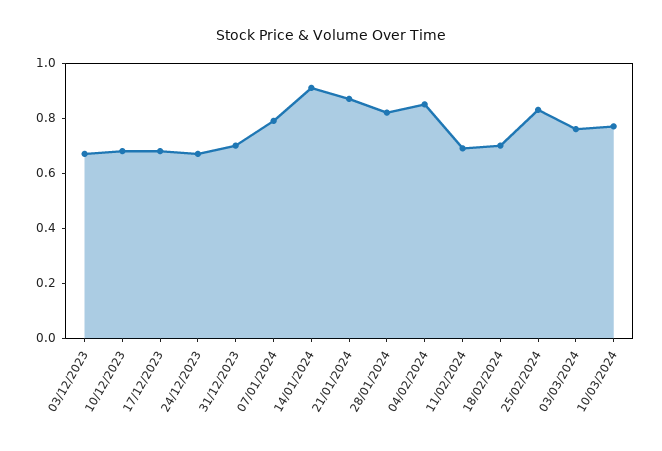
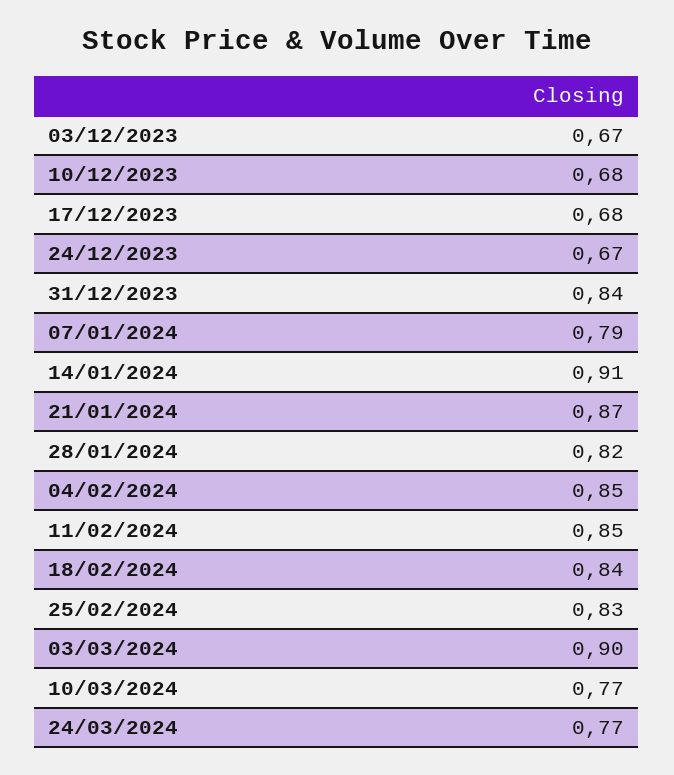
31/12/2023: 0.7 -> 0.84
11/02/2024: 0.7 -> 0.85
18/02/2024: 0.7 -> 0.84
03/03/2024: 0.75 -> 0.9
24/03/2024: none -> 0.77

